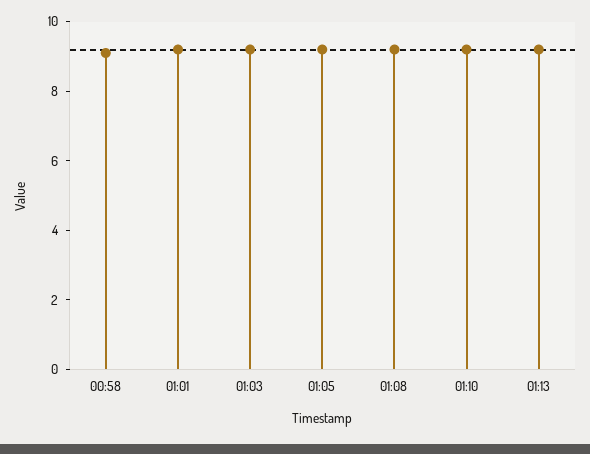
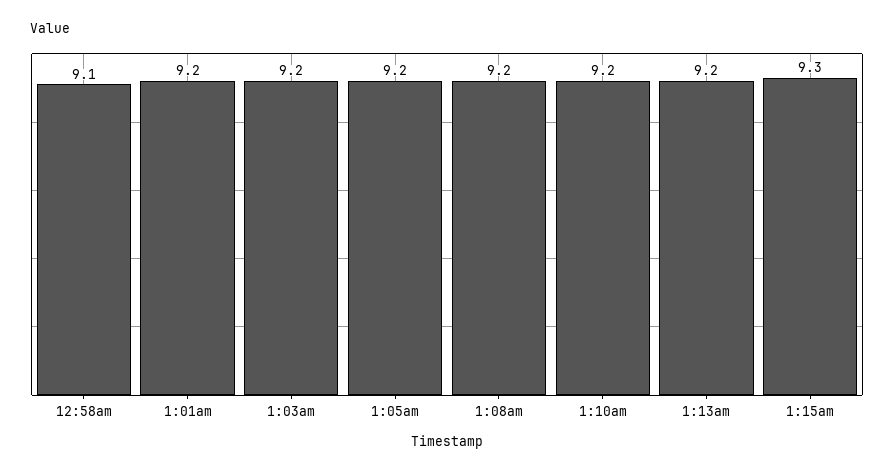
1:15am: none -> 9.3

